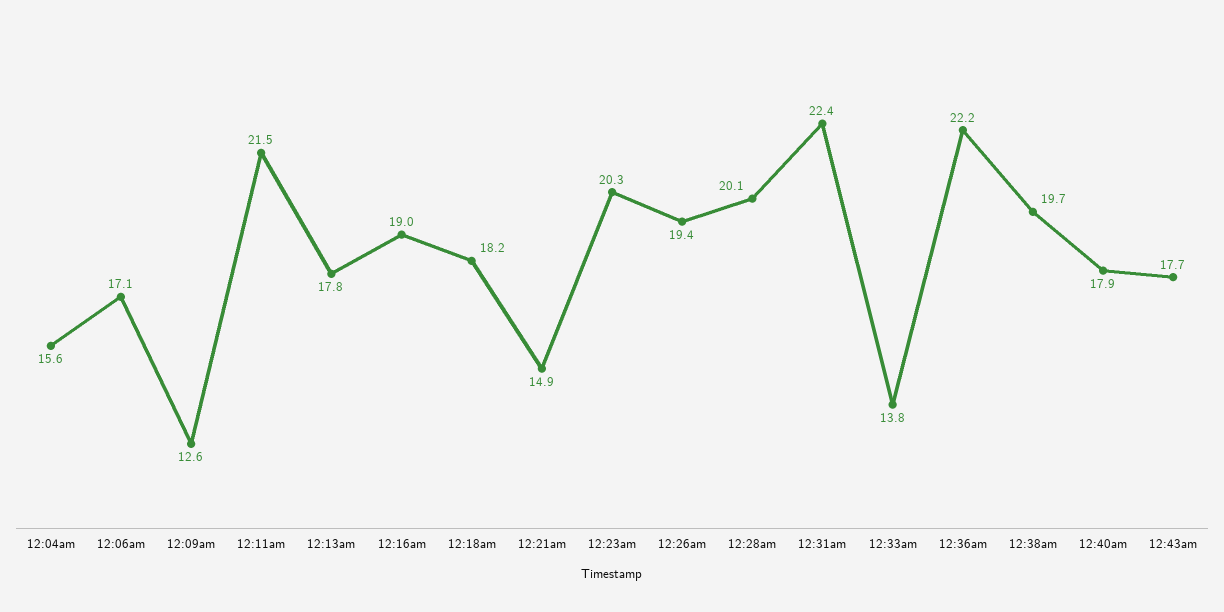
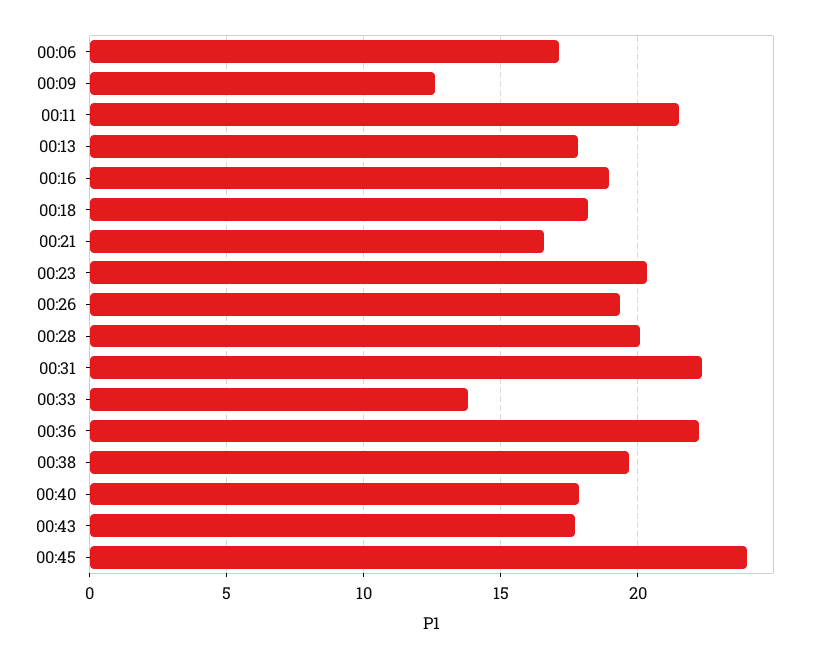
12:04am: 15.6 -> none
12:21am: 14.9 -> 16.5
00:45: none -> 24

